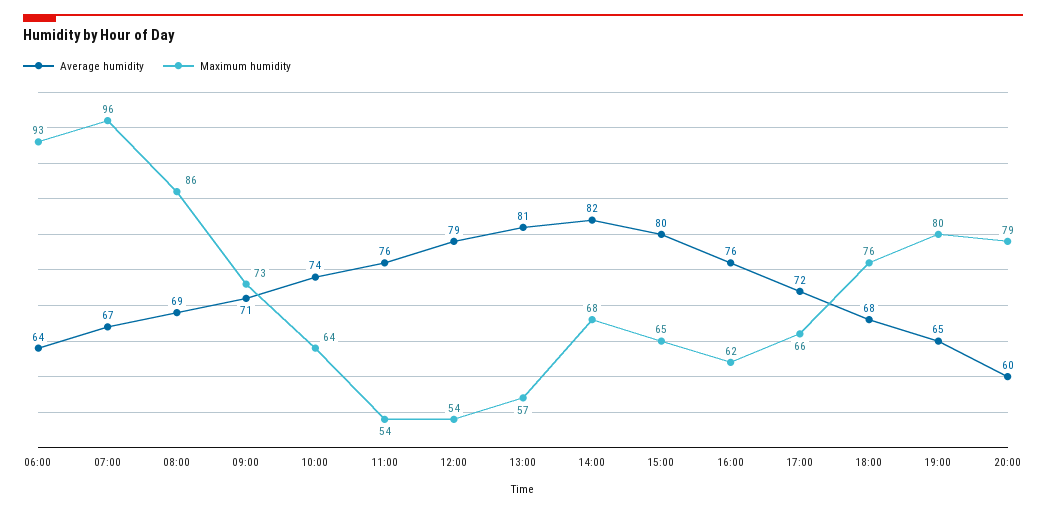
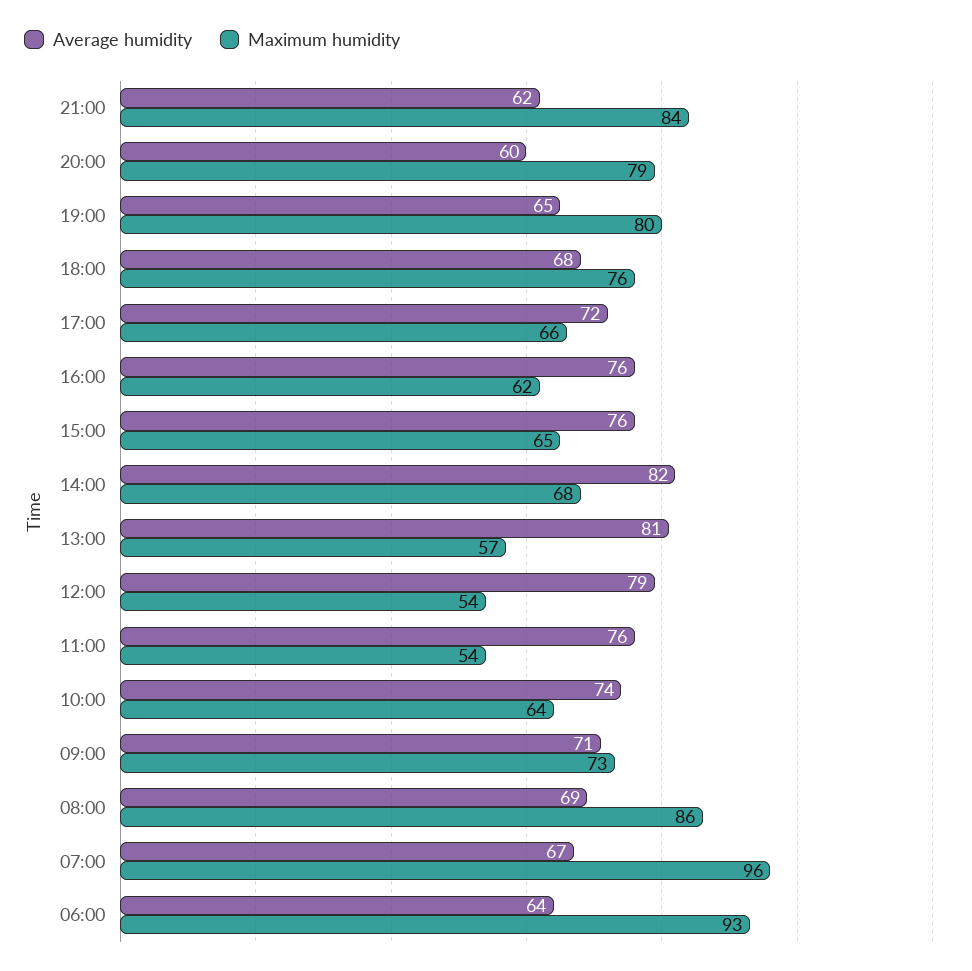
Average humidity, 15:00: 80 -> 76
Average humidity, 21:00: none -> 62
Maximum humidity, 21:00: none -> 84

